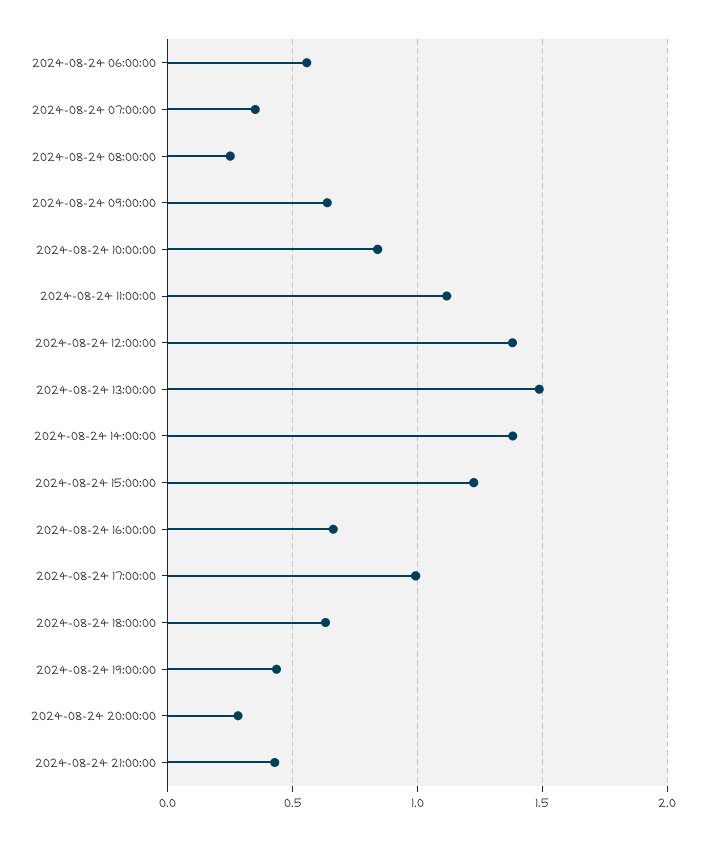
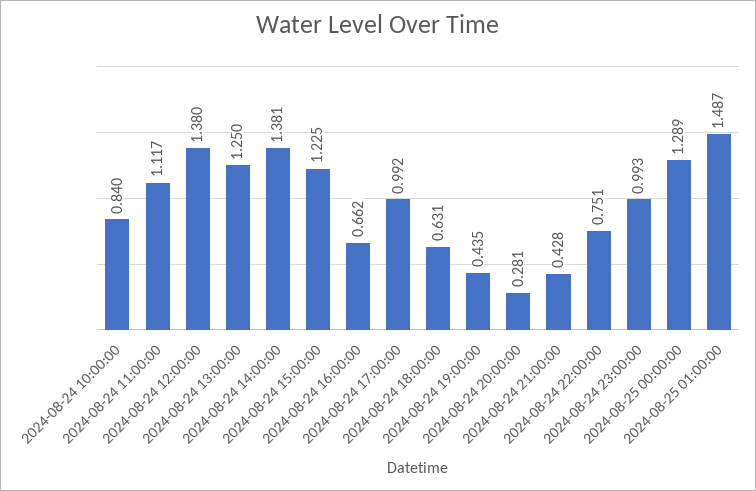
2024-08-24 06:00:00: 0.55 -> none
2024-08-24 07:00:00: 0.35 -> none
2024-08-24 08:00:00: 0.25 -> none
2024-08-24 09:00:00: 0.65 -> none
2024-08-24 13:00:00: 1.5 -> 1.25
2024-08-24 22:00:00: none -> 0.751
2024-08-24 23:00:00: none -> 0.993
2024-08-25 00:00:00: none -> 1.289
2024-08-25 01:00:00: none -> 1.487

